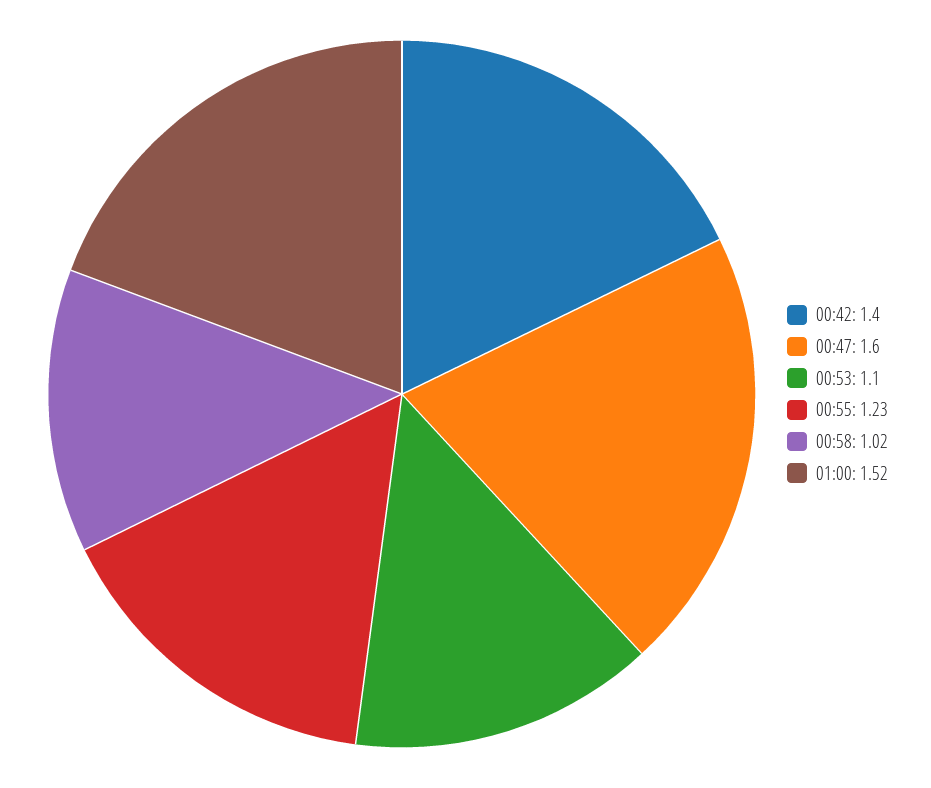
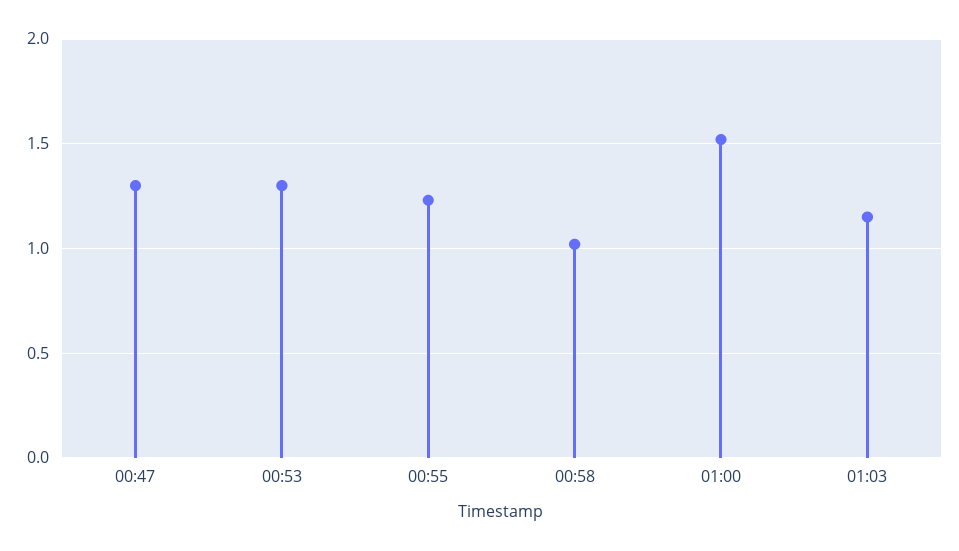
00:42: 1.4 -> none
00:47: 1.6 -> 1.3
00:53: 1.1 -> 1.3
01:03: none -> 1.15

